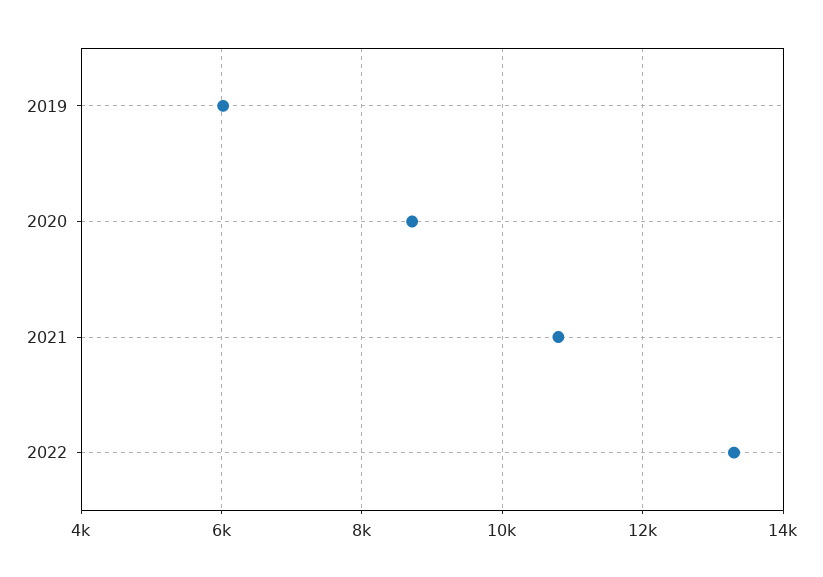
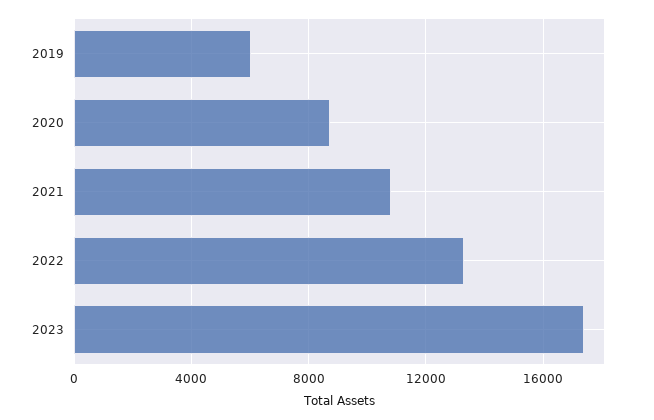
2023: none -> 17500

